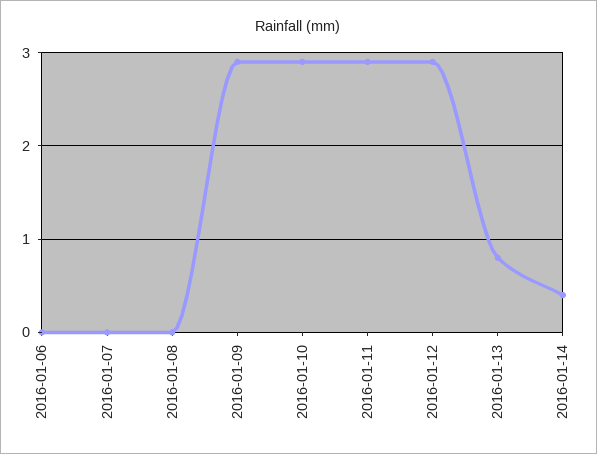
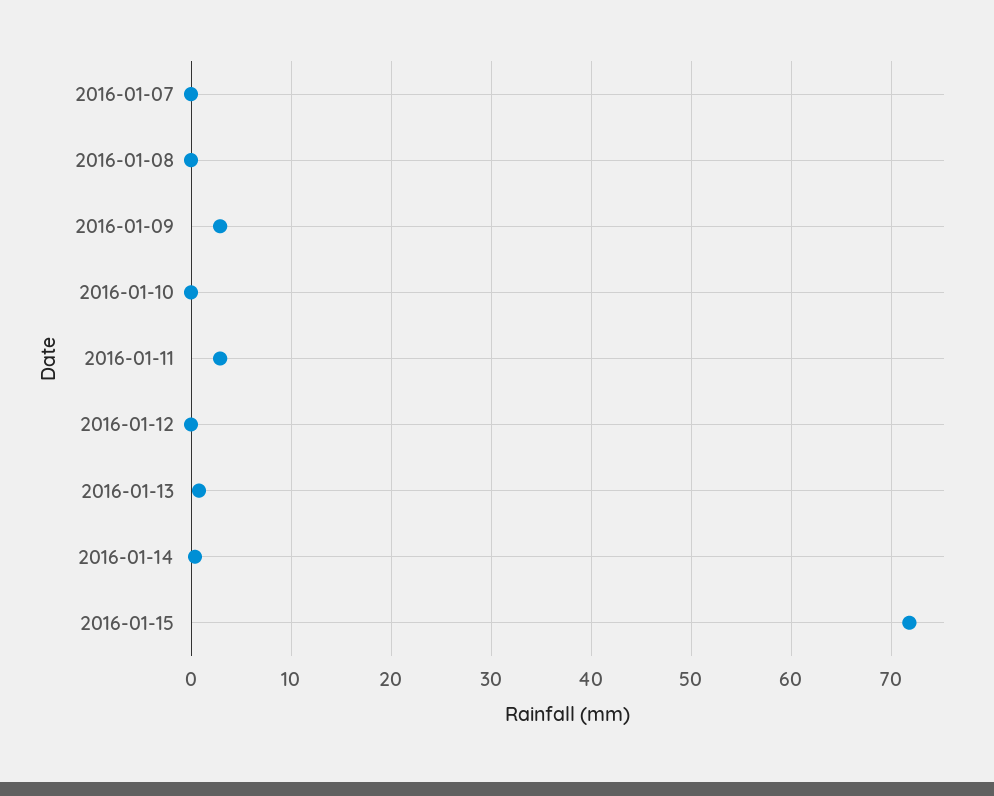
2016-01-06: 0 -> none
2016-01-10: 2.9 -> 0
2016-01-12: 2.9 -> 0
2016-01-15: none -> 72

